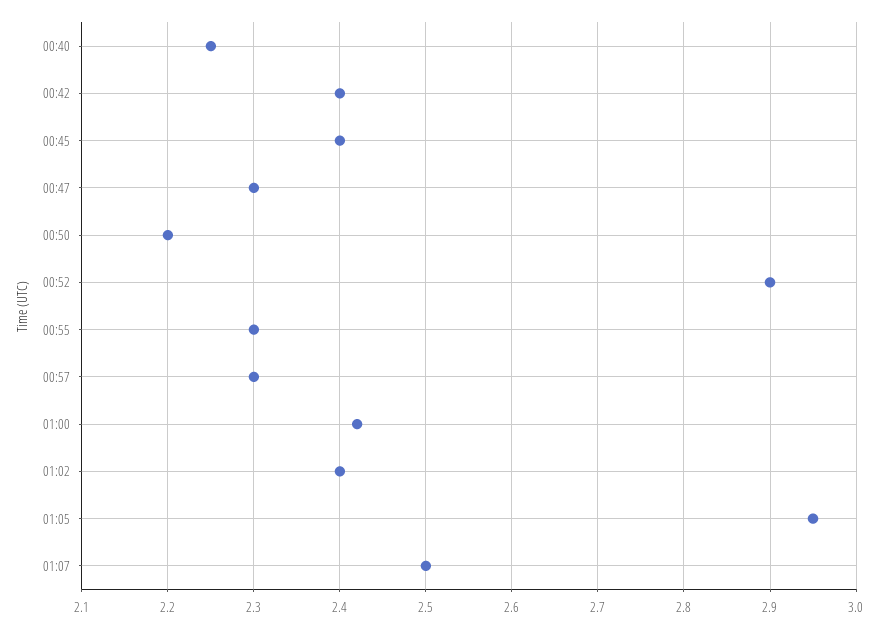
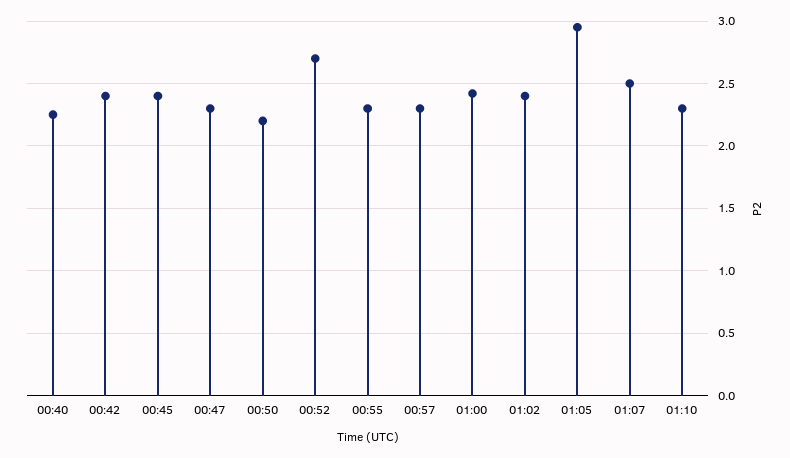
00:52: 2.9 -> 2.7
01:10: none -> 2.3

